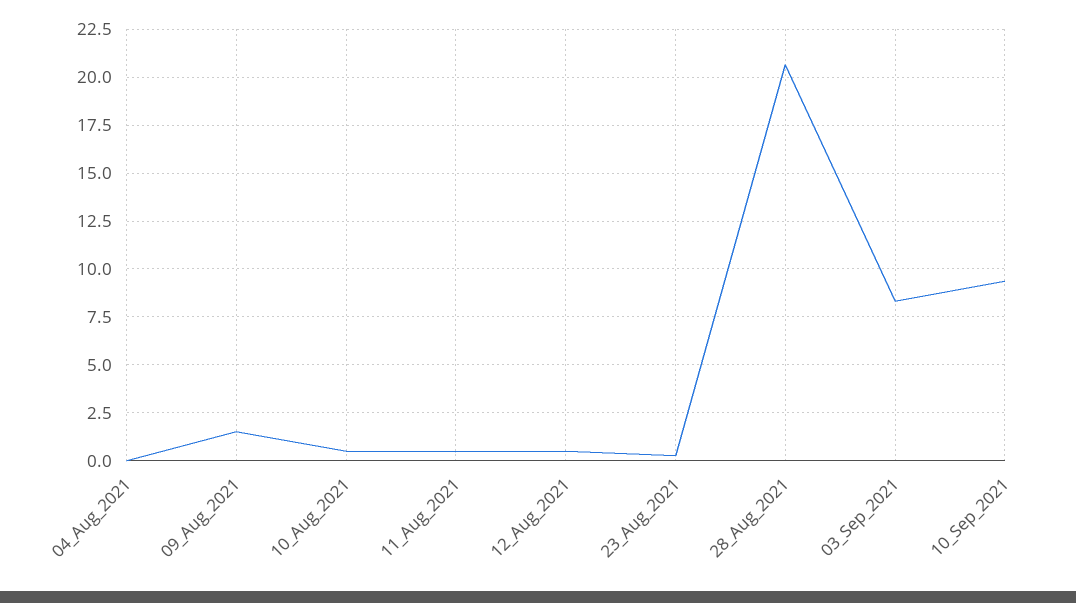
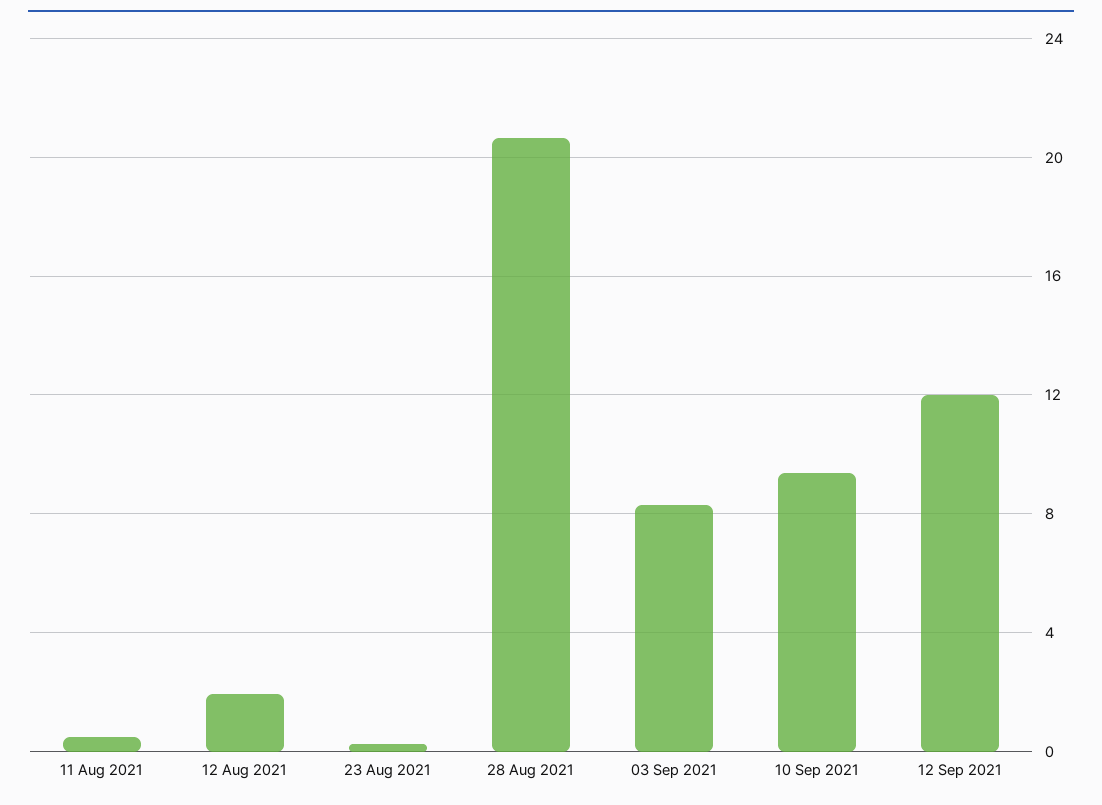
04_Aug_2021: 0 -> none
09_Aug_2021: 1.5 -> none
10_Aug_2021: 0.5 -> none
12_Aug_2021: 0.5 -> 2
12 Sep 2021: none -> 12

